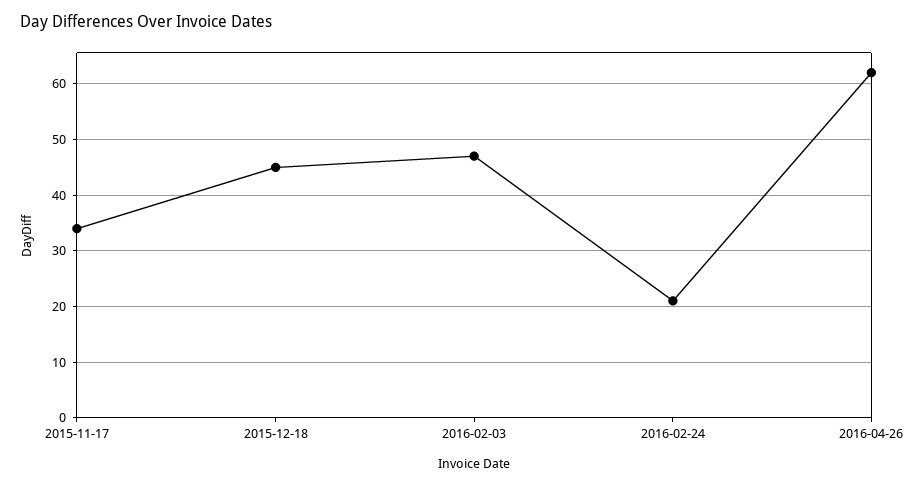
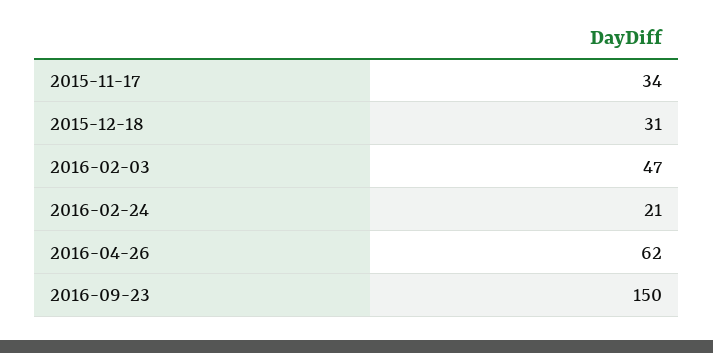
2015-12-18: 45 -> 31
2016-09-23: none -> 150

